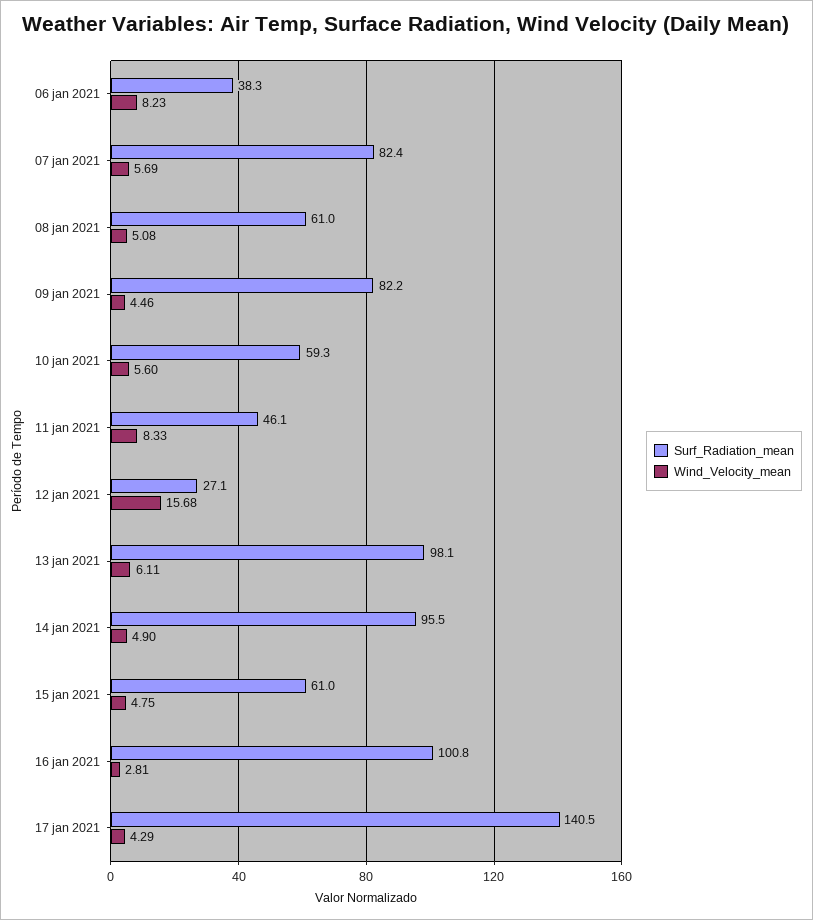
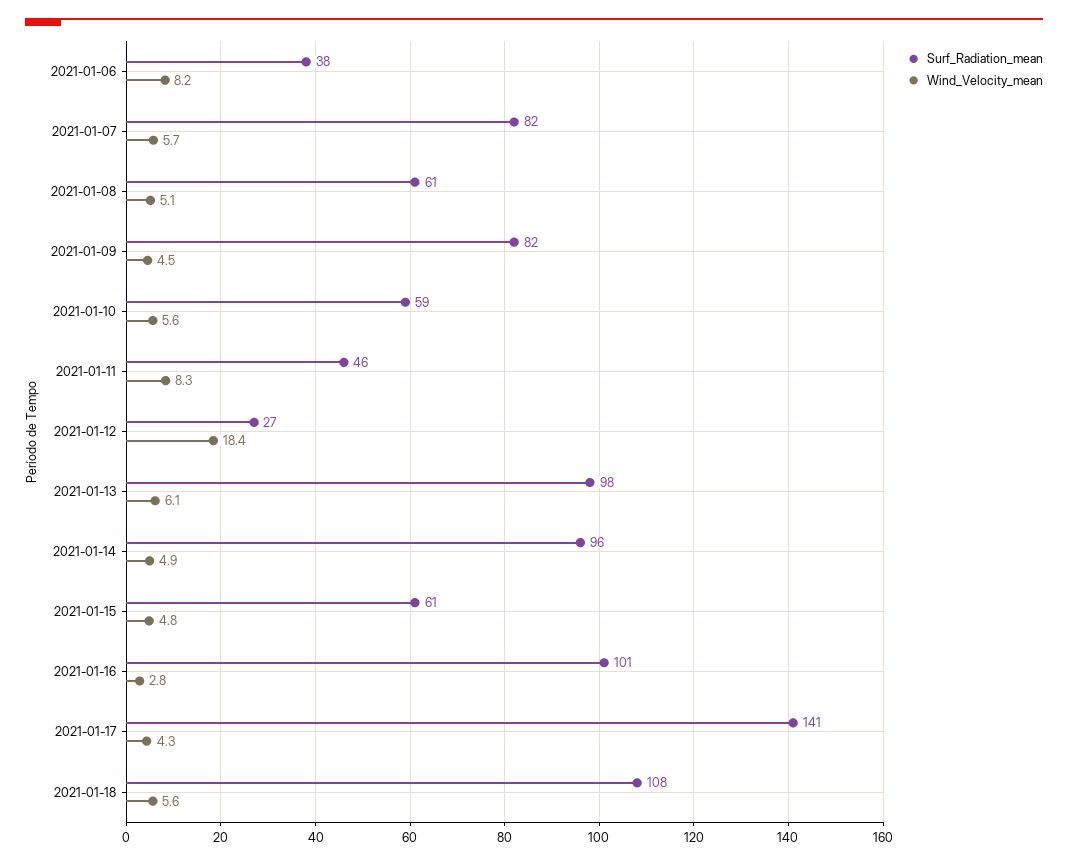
Wind_Velocity_mean, 12 jan 2021: 15.68 -> 18.4
Surf_Radiation_mean, 2021-01-18: none -> 108
Wind_Velocity_mean, 2021-01-18: none -> 5.6

